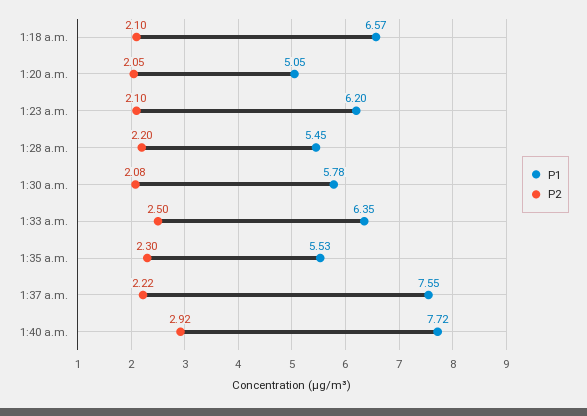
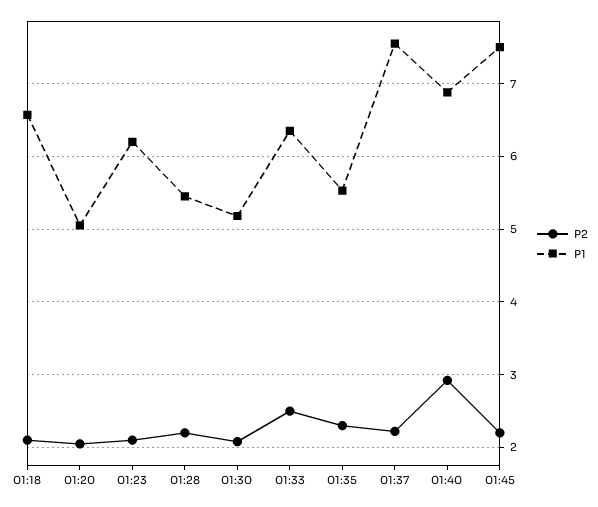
P1, 1:30 a.m.: 5.78 -> 5.2
P1, 1:40 a.m.: 7.72 -> 6.9
P2, 01:45: none -> 2.2
P1, 01:45: none -> 7.5

